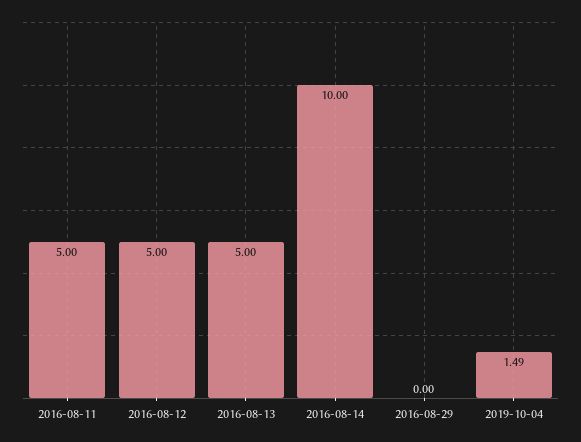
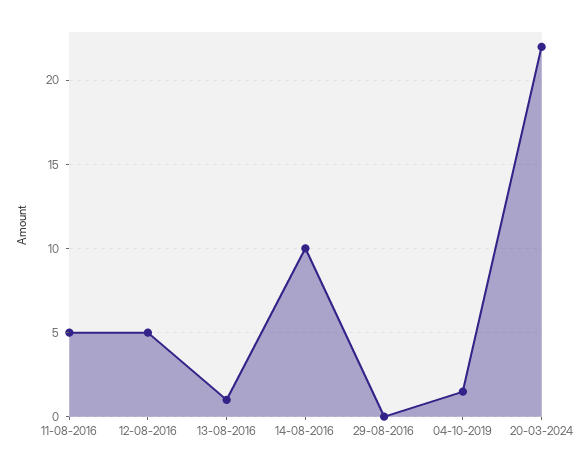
2016-08-13: 5 -> 1
20-03-2024: none -> 22

